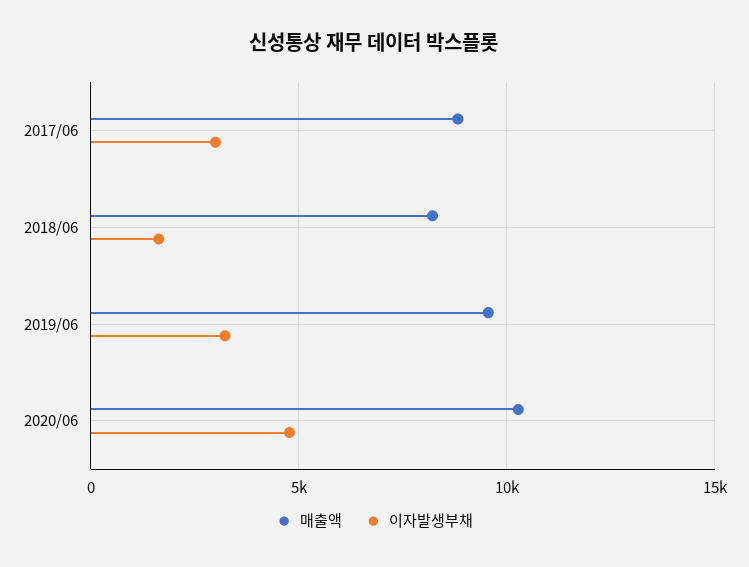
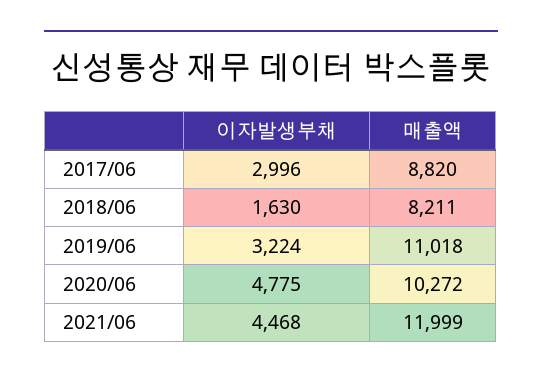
매출액, 2019/06: 9500 -> 11018
이자발생부채, 2021/06: none -> 4468
매출액, 2021/06: none -> 11999

